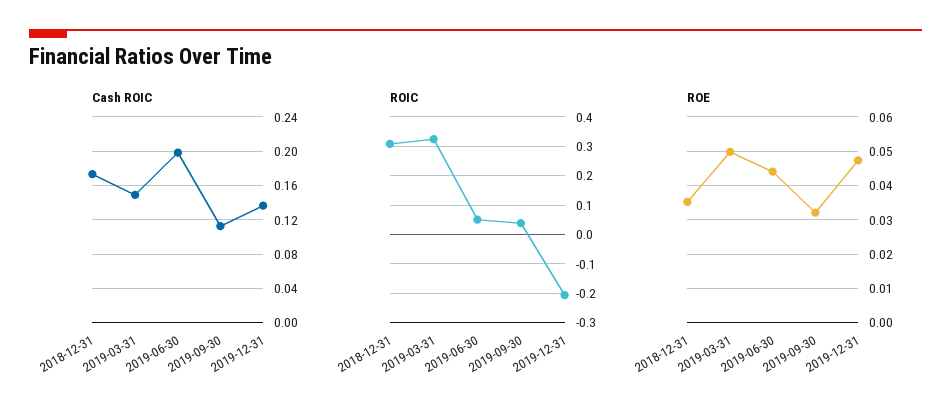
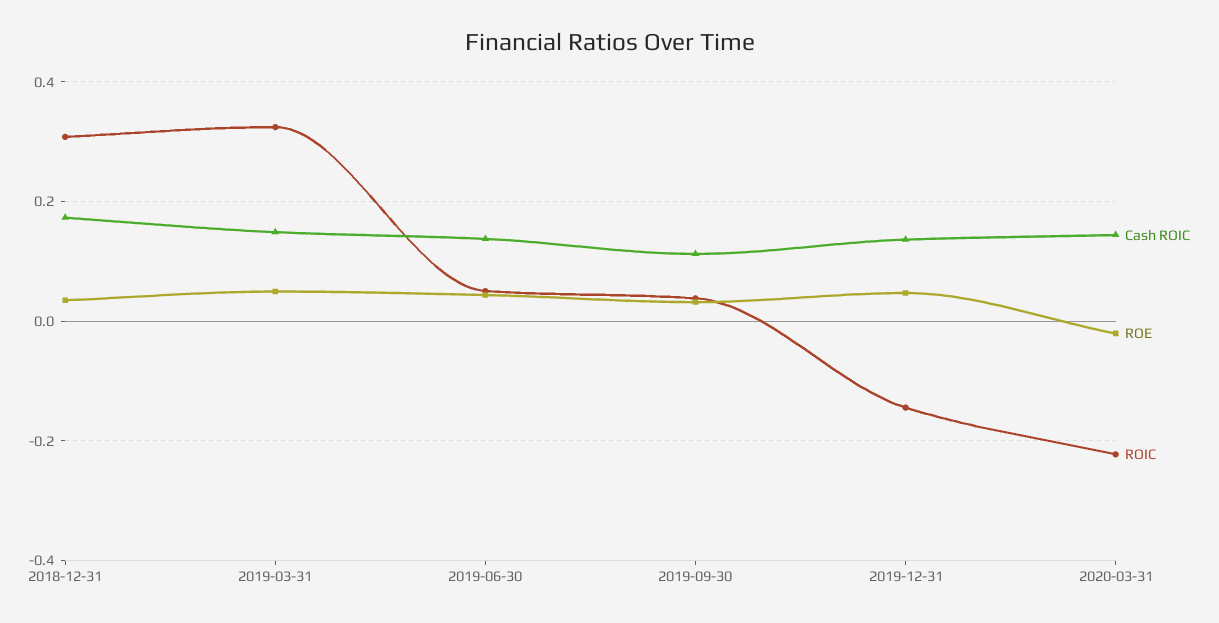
Cash ROIC, 2019-06-30: 0.2 -> 0.14
ROIC, 2019-12-31: -0.2 -> -0.14
Cash ROIC, 2020-03-31: none -> 0.14
ROE, 2020-03-31: none -> -0.02
ROIC, 2020-03-31: none -> -0.22

